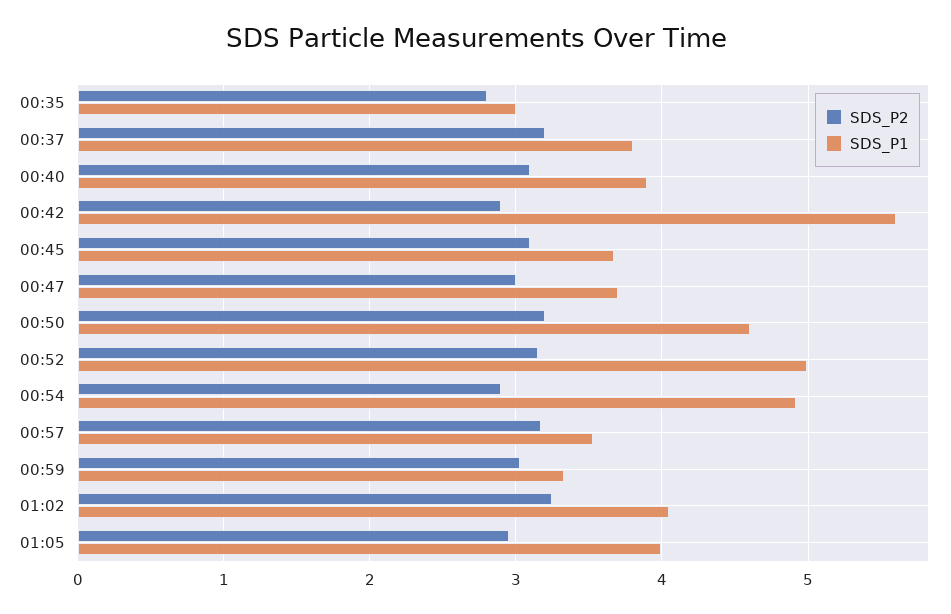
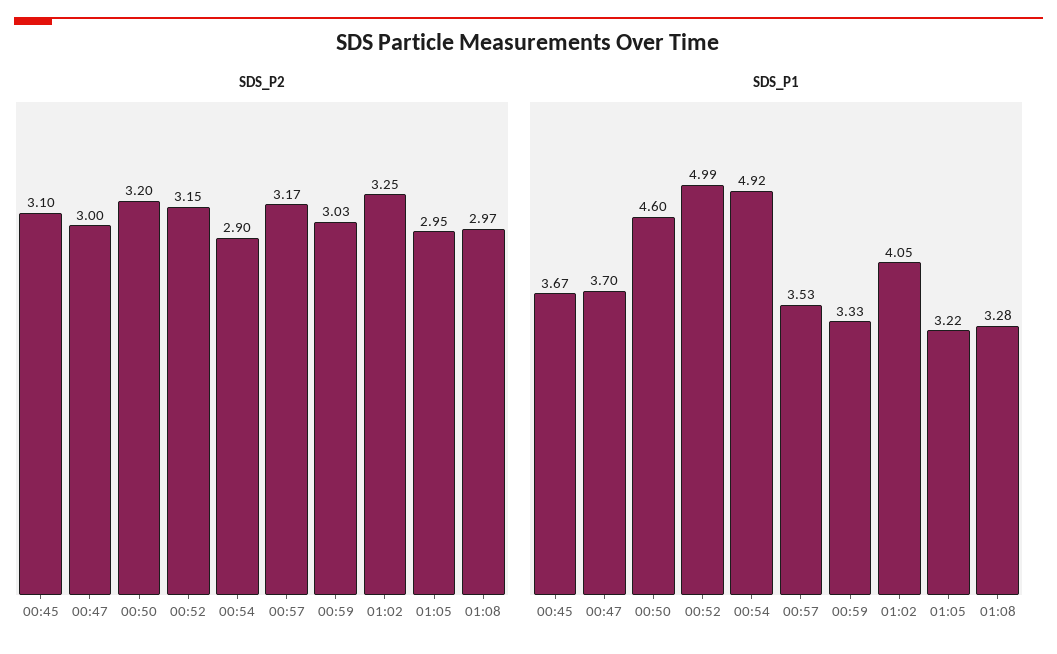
SDS_P2, 00:35: 2.8 -> none
SDS_P1, 00:35: 3 -> none
SDS_P2, 00:37: 3.2 -> none
SDS_P1, 00:37: 3.8 -> none
SDS_P2, 00:40: 3.1 -> none
SDS_P1, 00:40: 3.9 -> none
SDS_P2, 00:42: 2.9 -> none
SDS_P1, 00:42: 5.6 -> none
SDS_P1, 01:05: 4 -> 3.22
SDS_P2, 01:08: none -> 2.97
SDS_P1, 01:08: none -> 3.28

